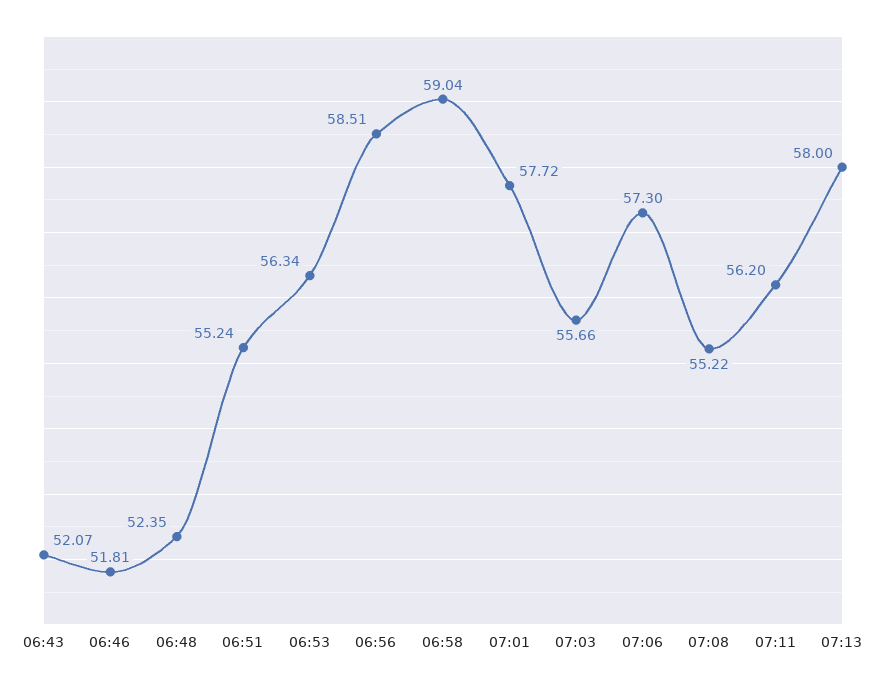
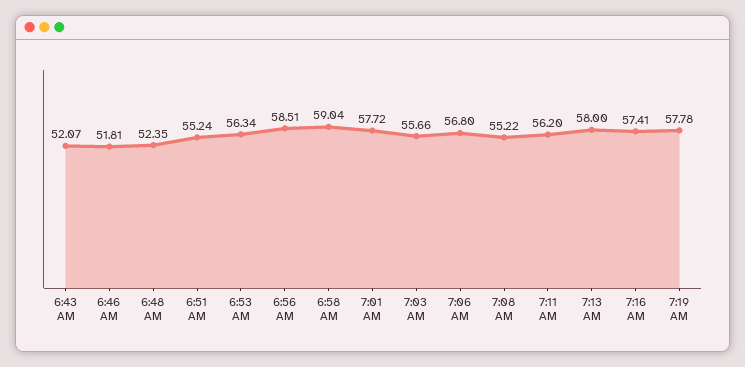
07:06: 57.3 -> 56.8
7:16 AM: none -> 57.41
7:19 AM: none -> 57.78

